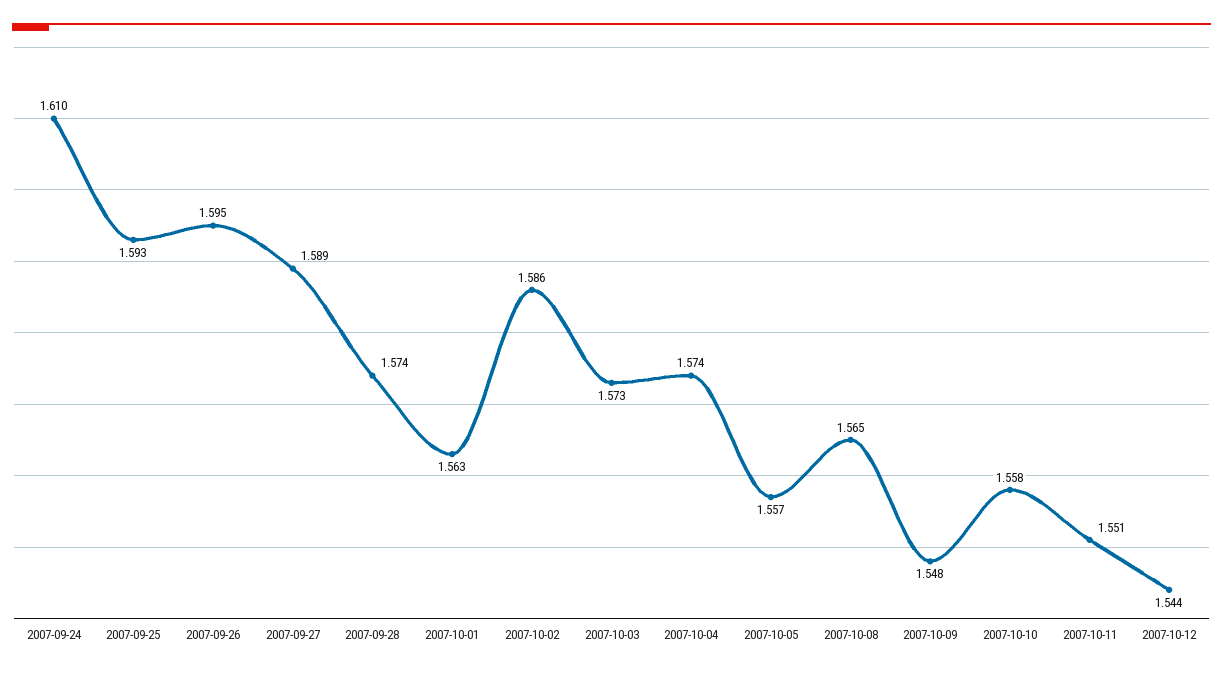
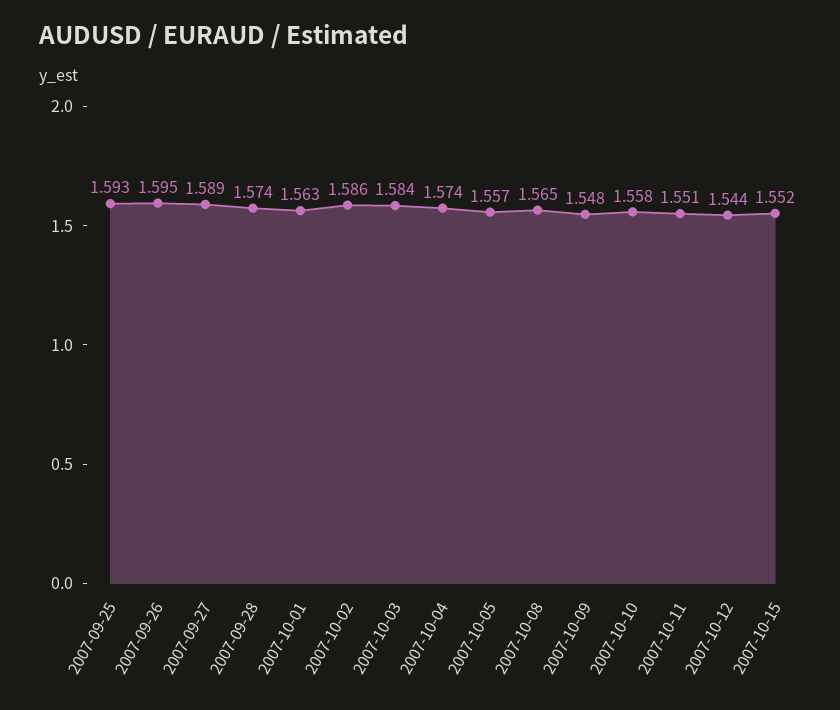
2007-09-24: 1.61 -> none
2007-10-03: 1.573 -> 1.584
2007-10-15: none -> 1.552

